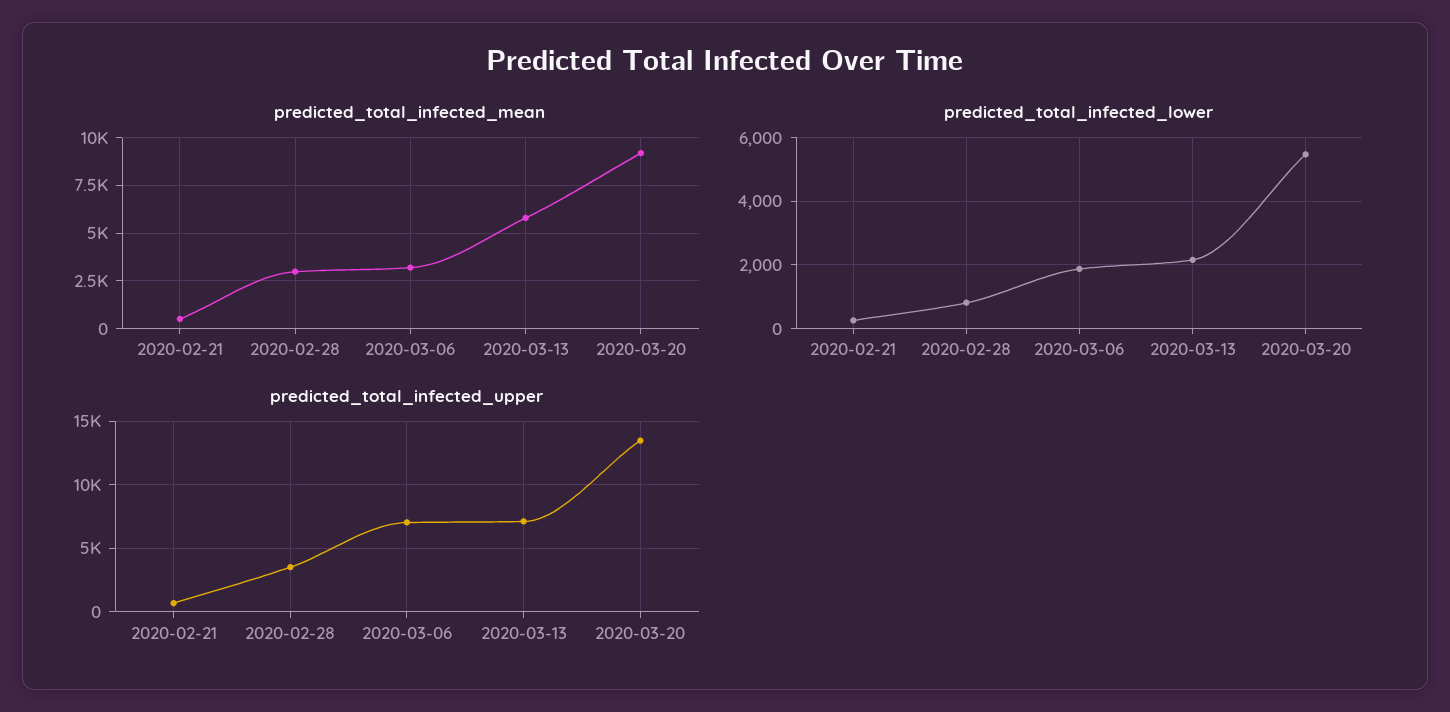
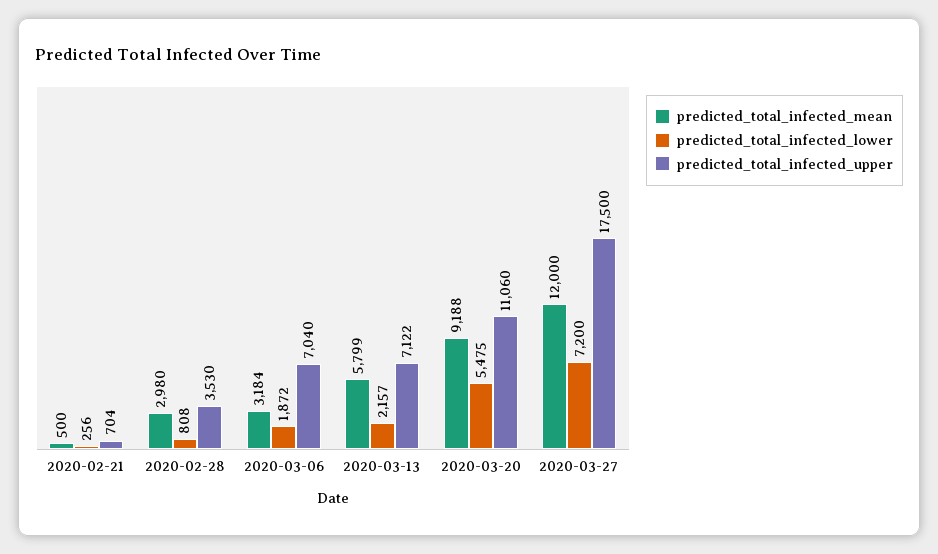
predicted_total_infected_upper, 2020-03-20: 13500 -> 11060
predicted_total_infected_mean, 2020-03-27: none -> 12000
predicted_total_infected_lower, 2020-03-27: none -> 7200
predicted_total_infected_upper, 2020-03-27: none -> 17500

